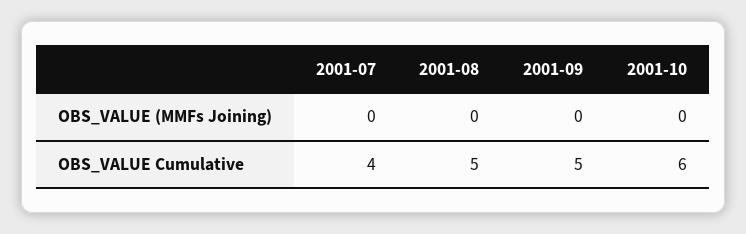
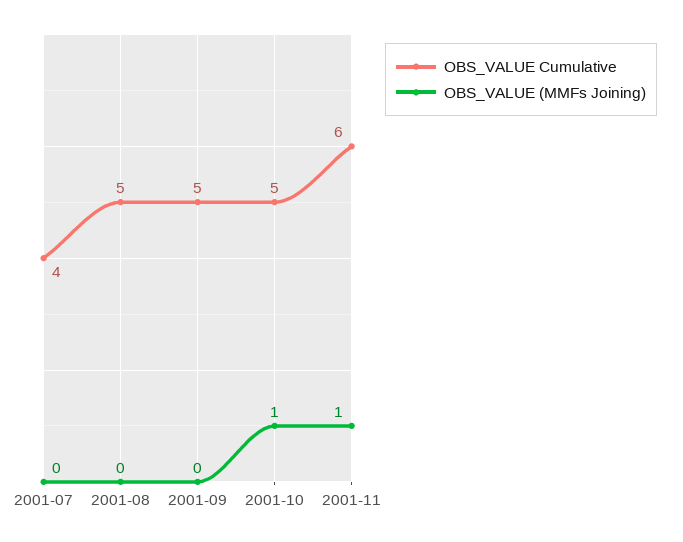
OBS_VALUE (MMFs Joining), 2001-10: 0 -> 1
OBS_VALUE Cumulative, 2001-10: 6 -> 5
OBS_VALUE Cumulative, 2001-11: none -> 6
OBS_VALUE (MMFs Joining), 2001-11: none -> 1

